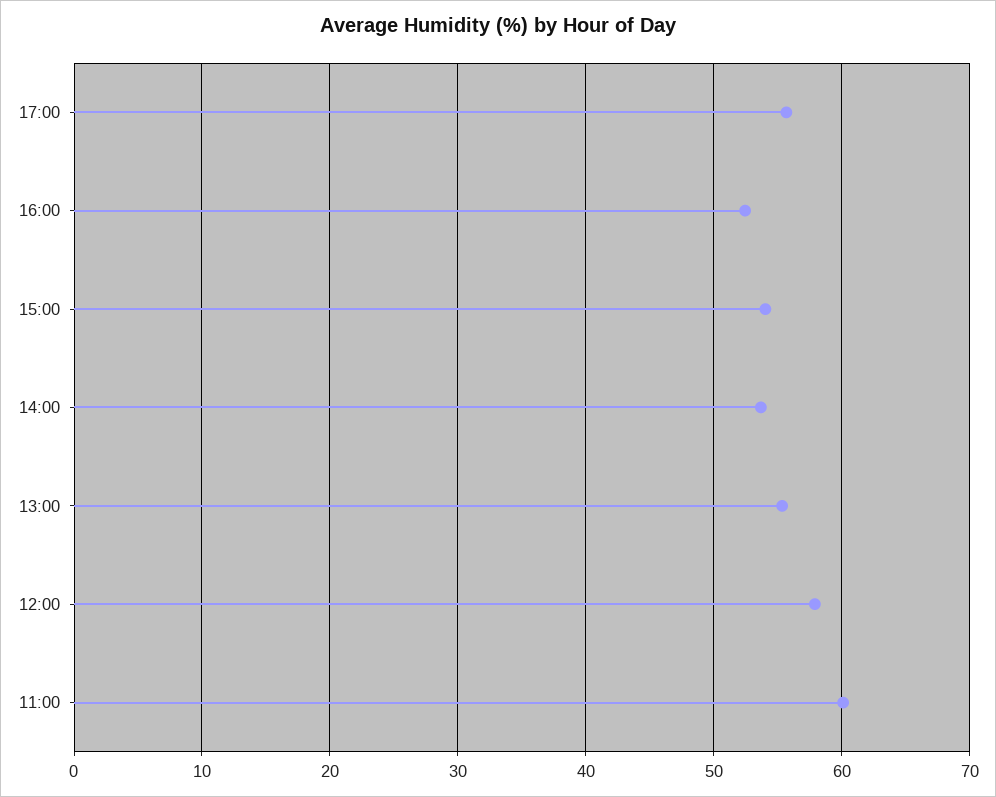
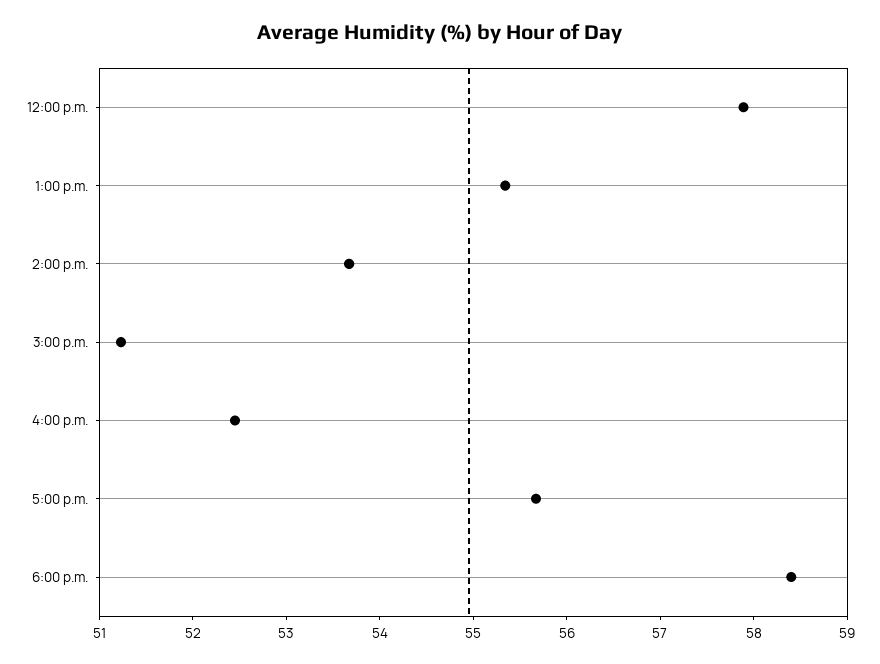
15:00: 54 -> 51.2
11:00: 60 -> none
6:00 p.m.: none -> 58.4

